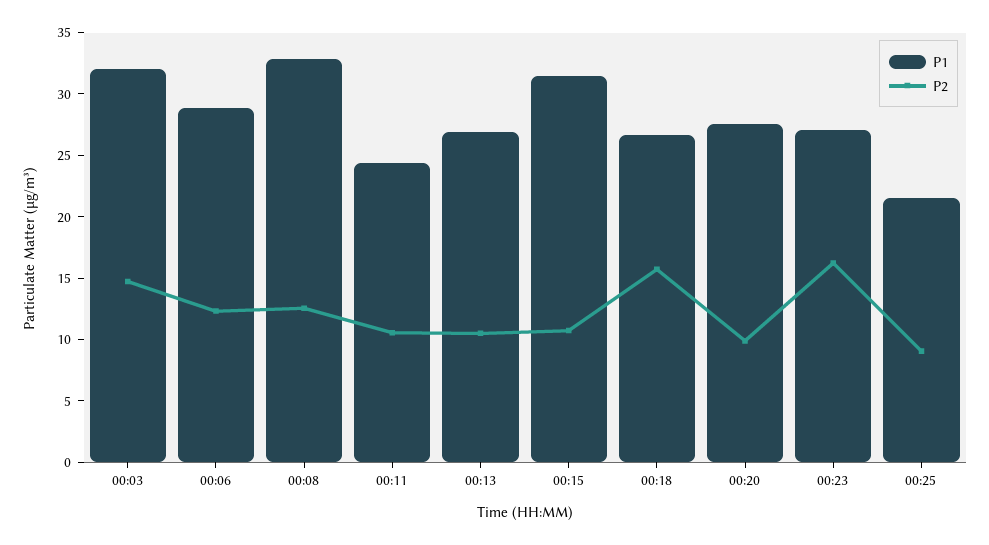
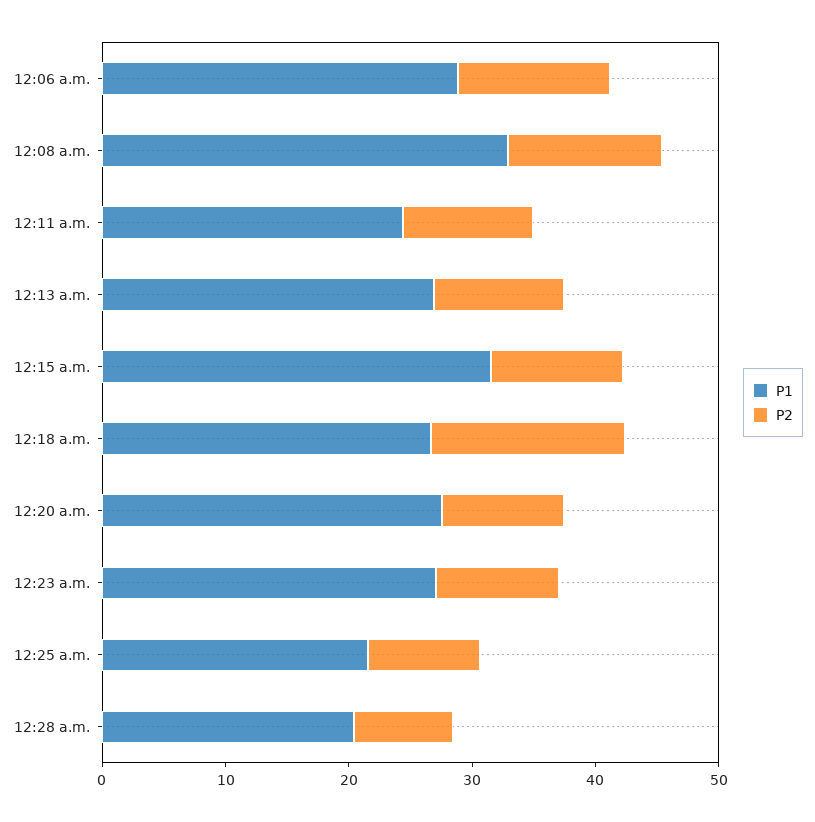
P1, 00:03: 32 -> none
P2, 00:03: 15 -> none
P2, 00:23: 16 -> 10
P1, 12:28 a.m.: none -> 20
P2, 12:28 a.m.: none -> 8

